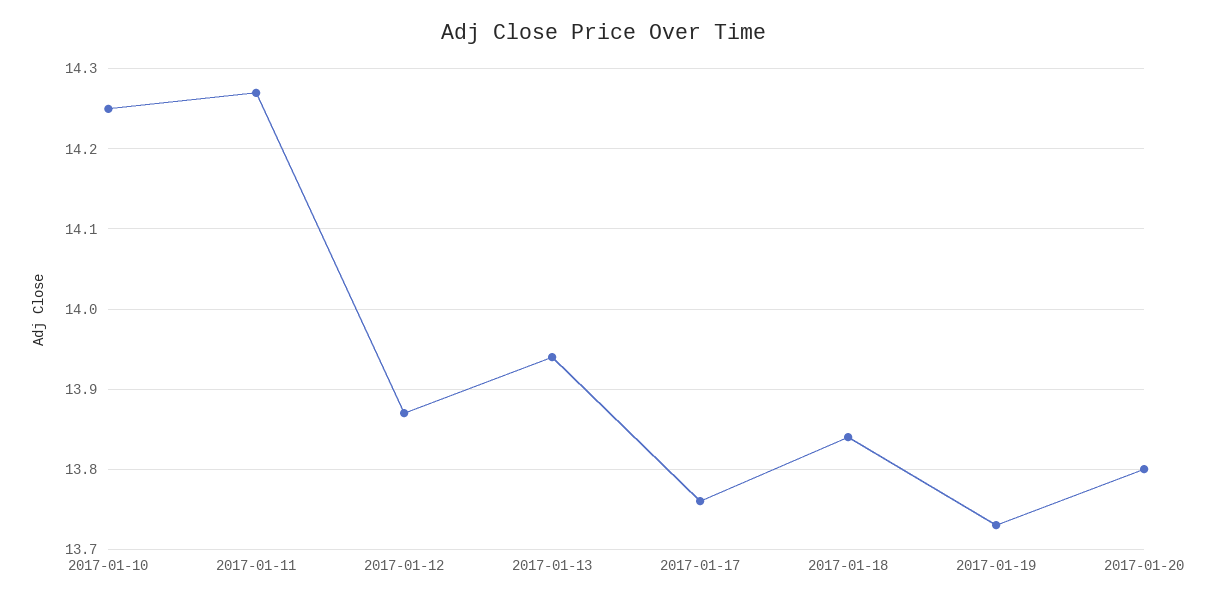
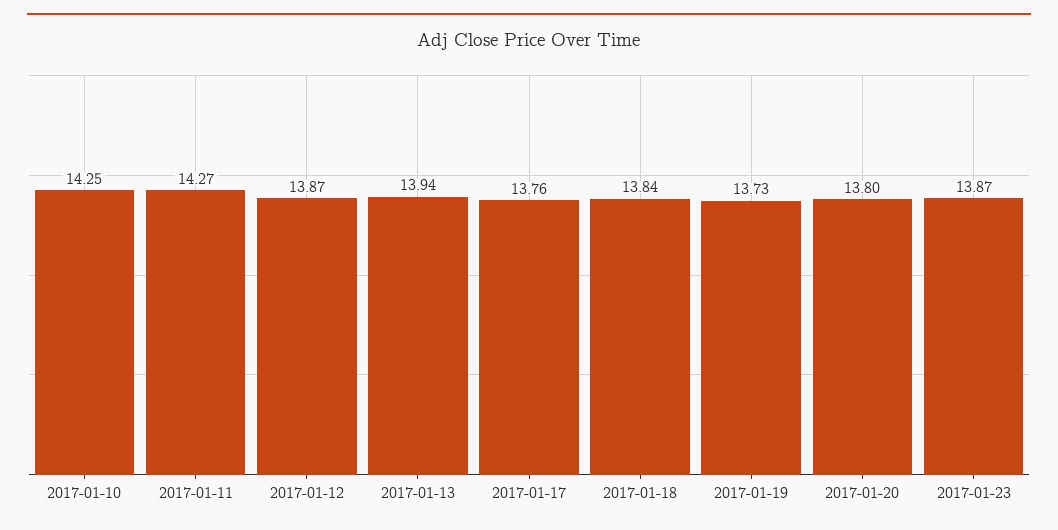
2017-01-23: none -> 13.87

